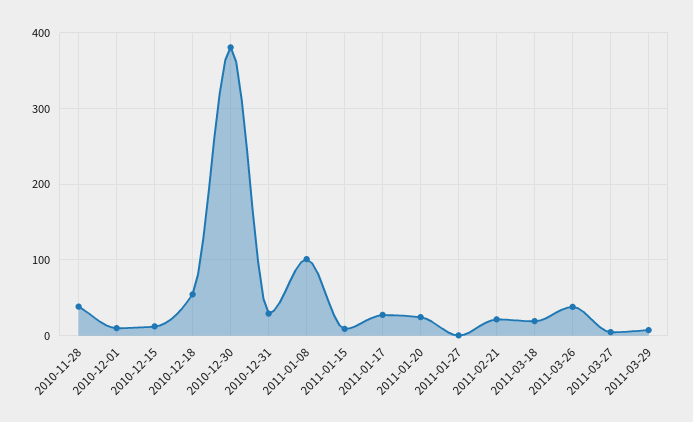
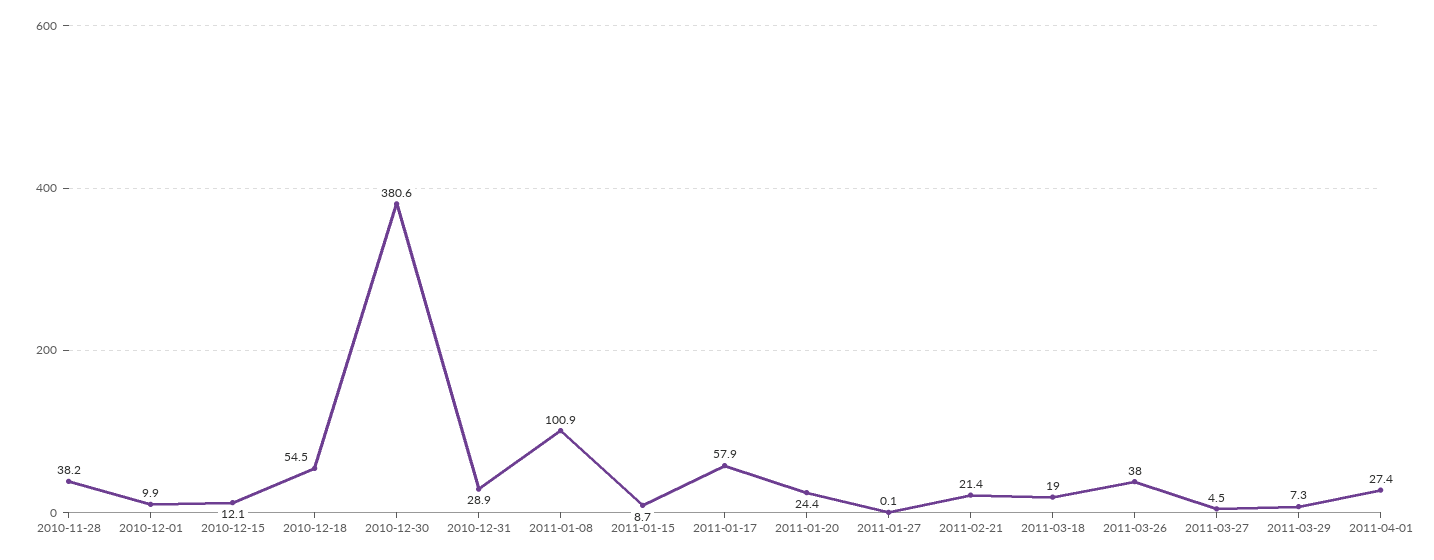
2011-01-17: 30 -> 57.9
2011-04-01: none -> 27.4

